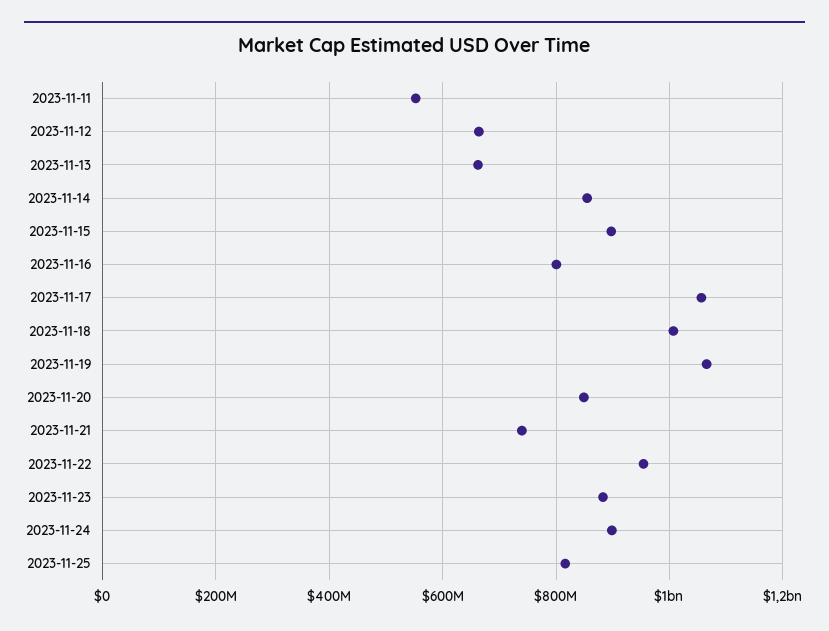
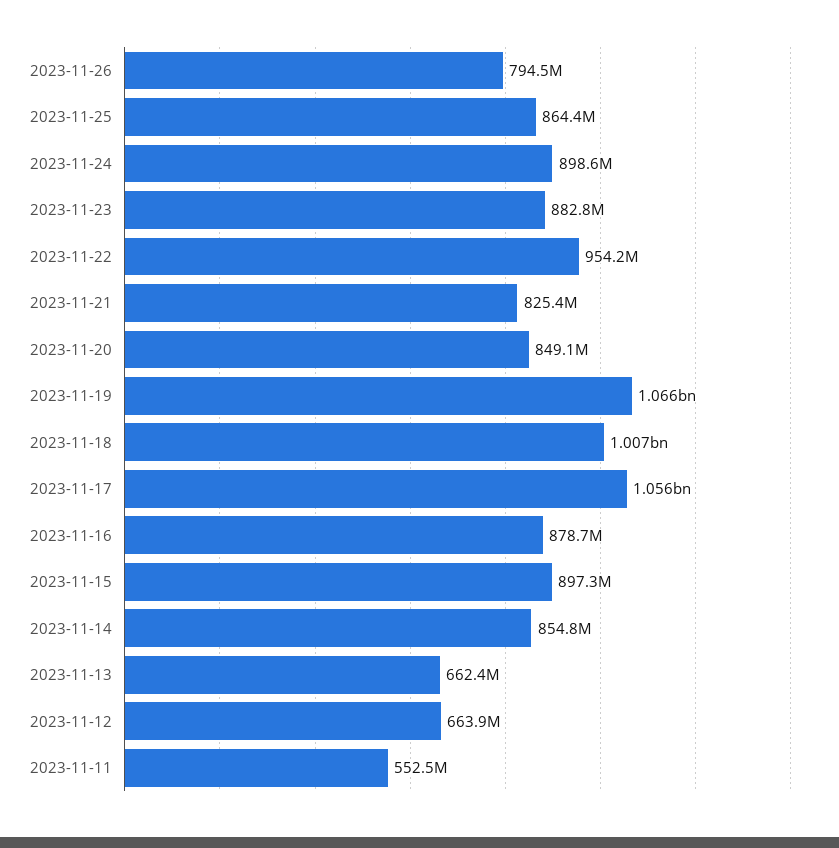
2023-11-16: 800000000 -> 878700000
2023-11-21: 740000000 -> 825400000
2023-11-25: 820000000 -> 864400000
2023-11-26: none -> 794500000

